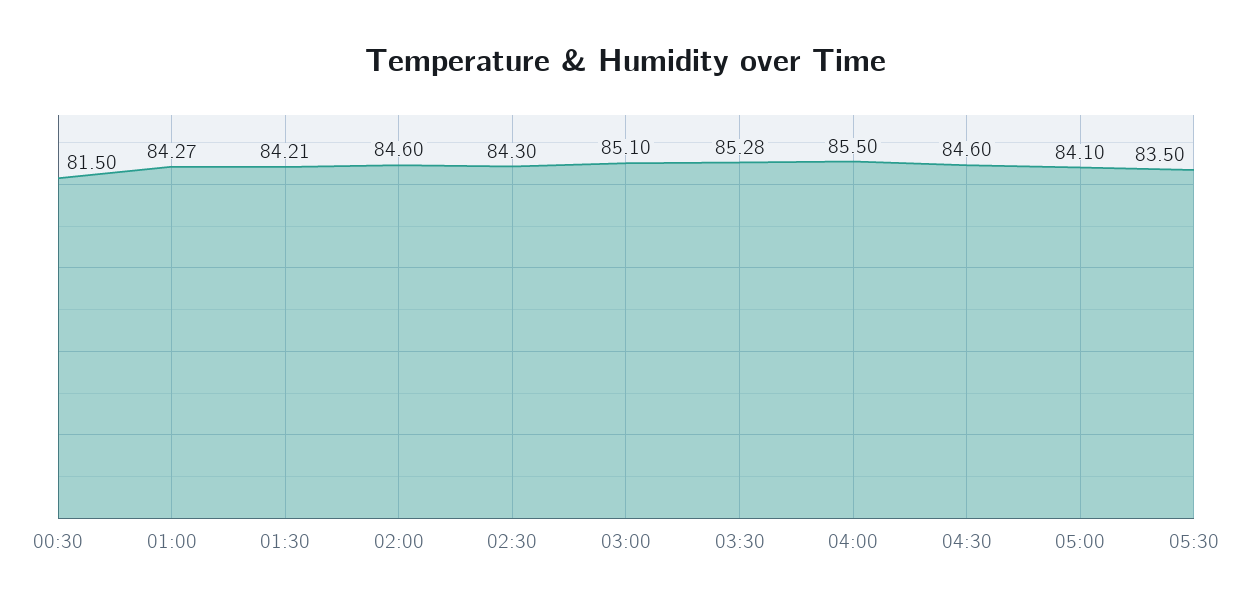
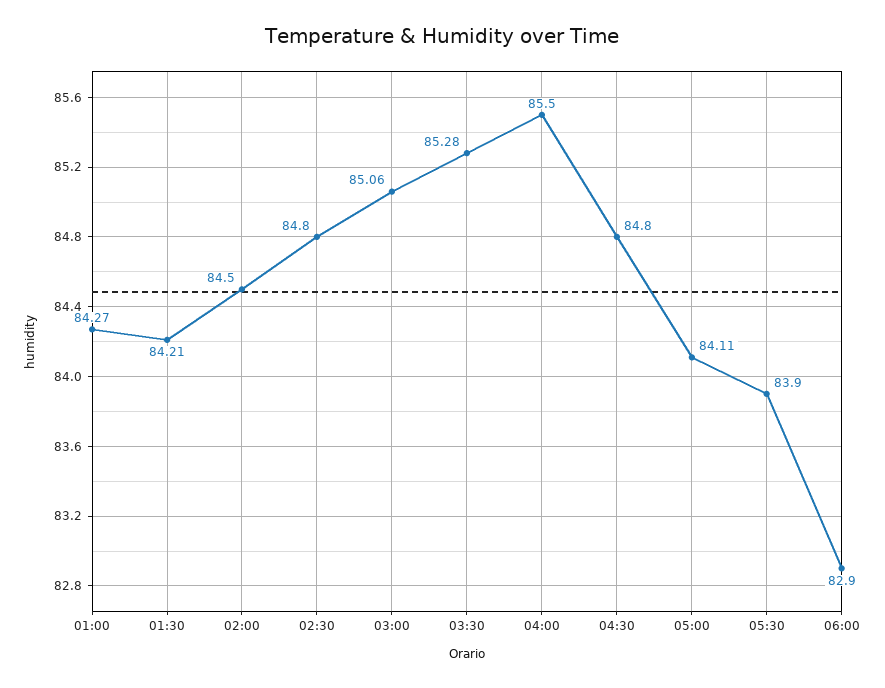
00:30: 81.5 -> none
02:00: 84.6 -> 84.5
02:30: 84.3 -> 84.8
03:00: 85.1 -> 85.06
04:30: 84.6 -> 84.8
05:00: 84.1 -> 84.11
05:30: 83.5 -> 83.9
06:00: none -> 82.9

